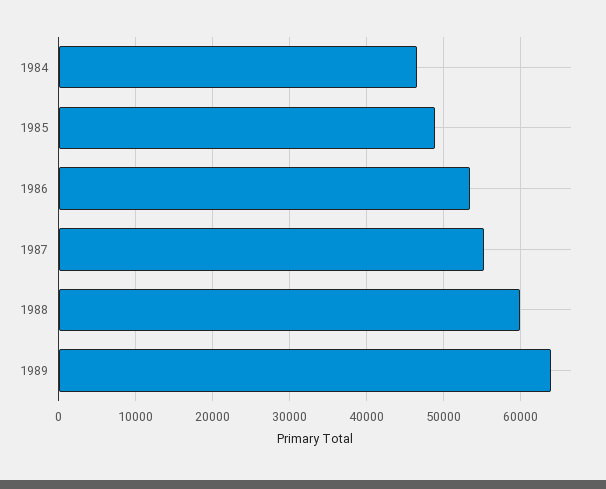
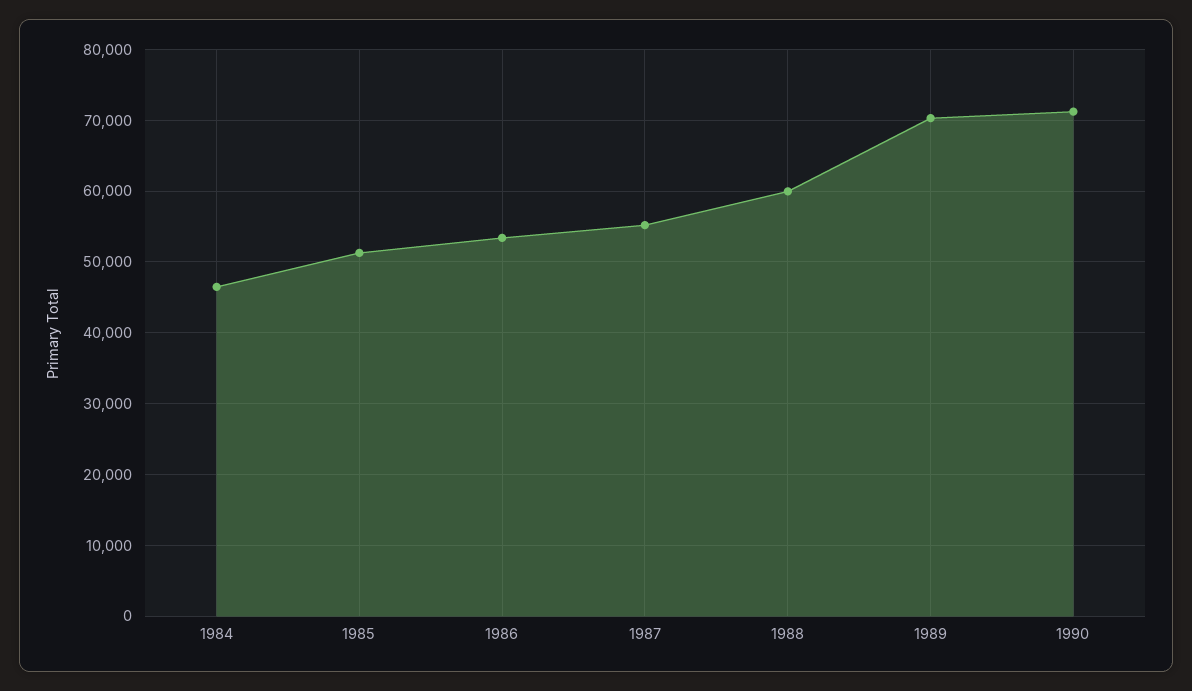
1985: 49000 -> 51000
1989: 64000 -> 70000
1990: none -> 71000

